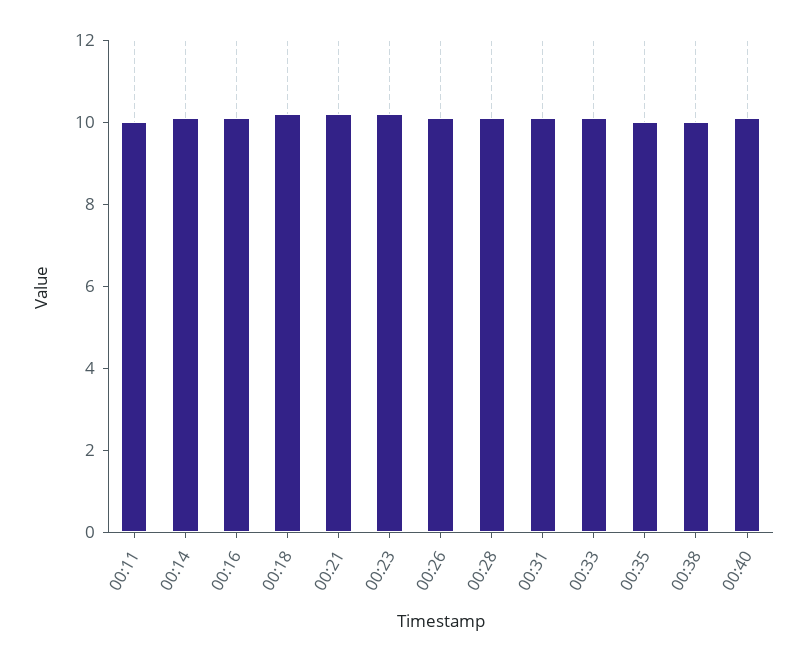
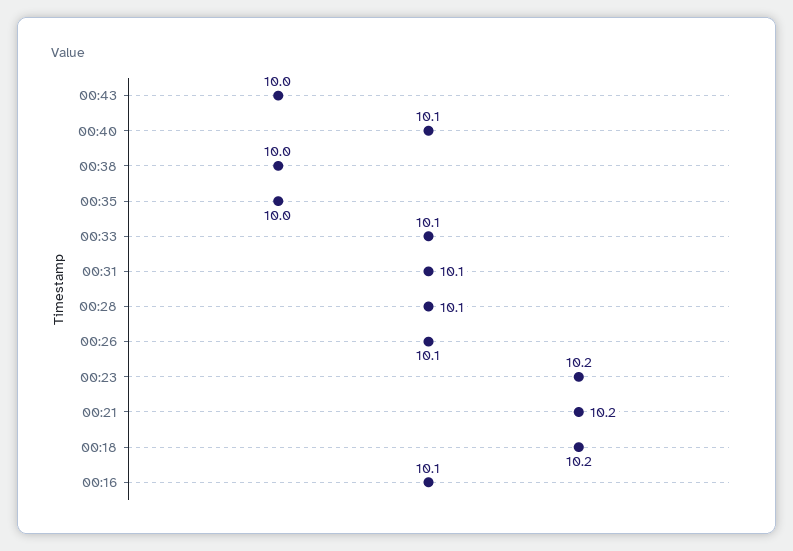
00:11: 10 -> none
00:14: 10 -> none
00:43: none -> 10

